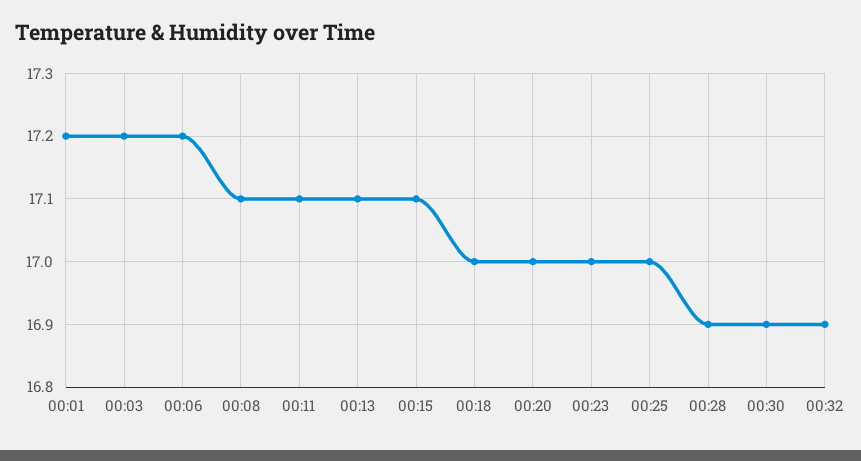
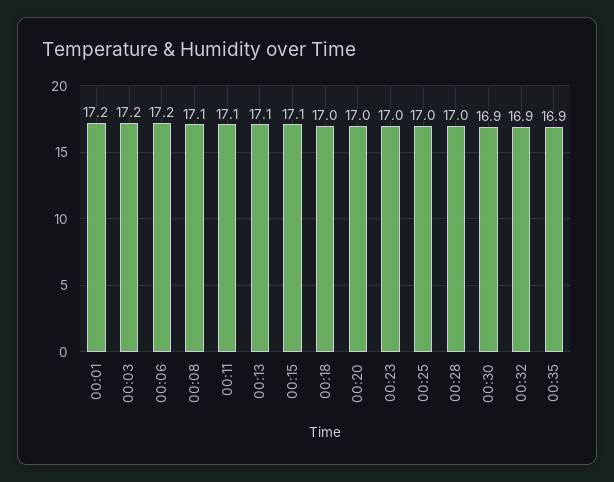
00:28: 16.9 -> 17
00:35: none -> 16.9

